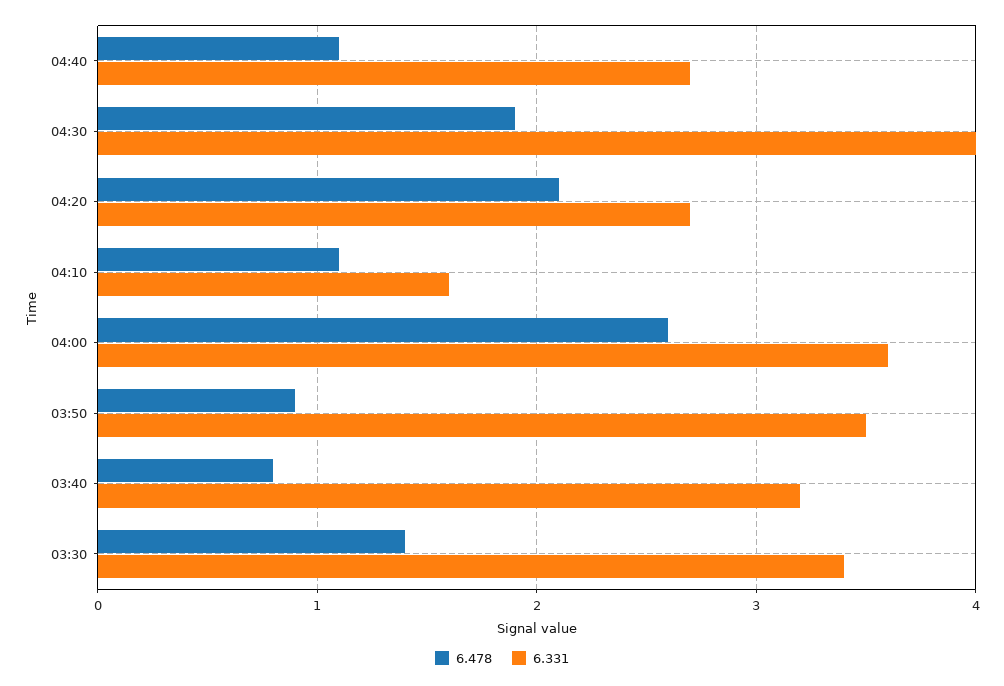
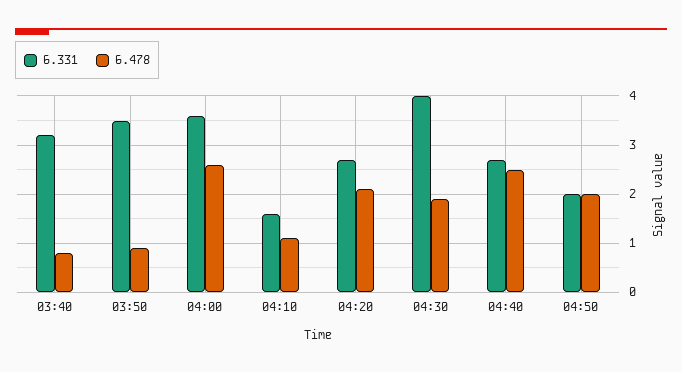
6.478, 04:40: 1.1 -> 2.5
6.478, 03:30: 1.4 -> none
6.331, 03:30: 3.4 -> none
6.331, 04:50: none -> 2
6.478, 04:50: none -> 2

